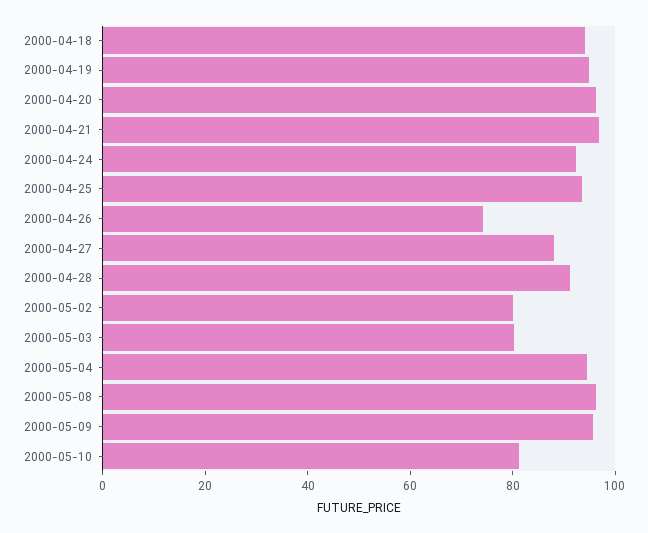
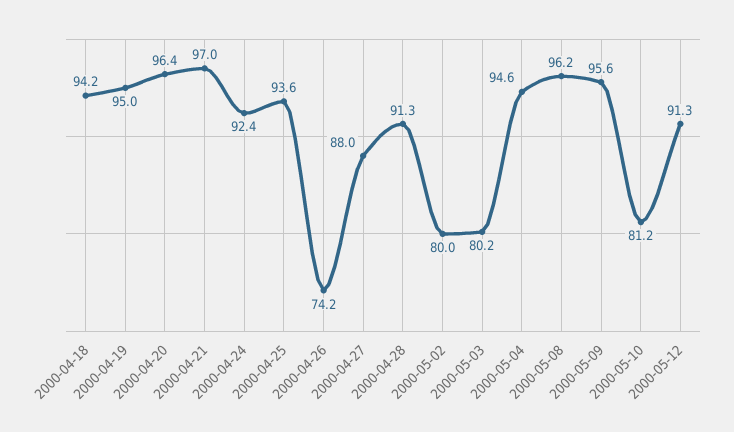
2000-05-12: none -> 91.3

